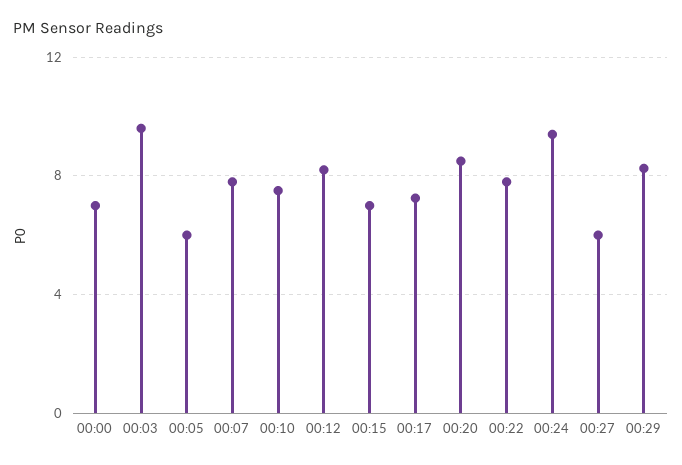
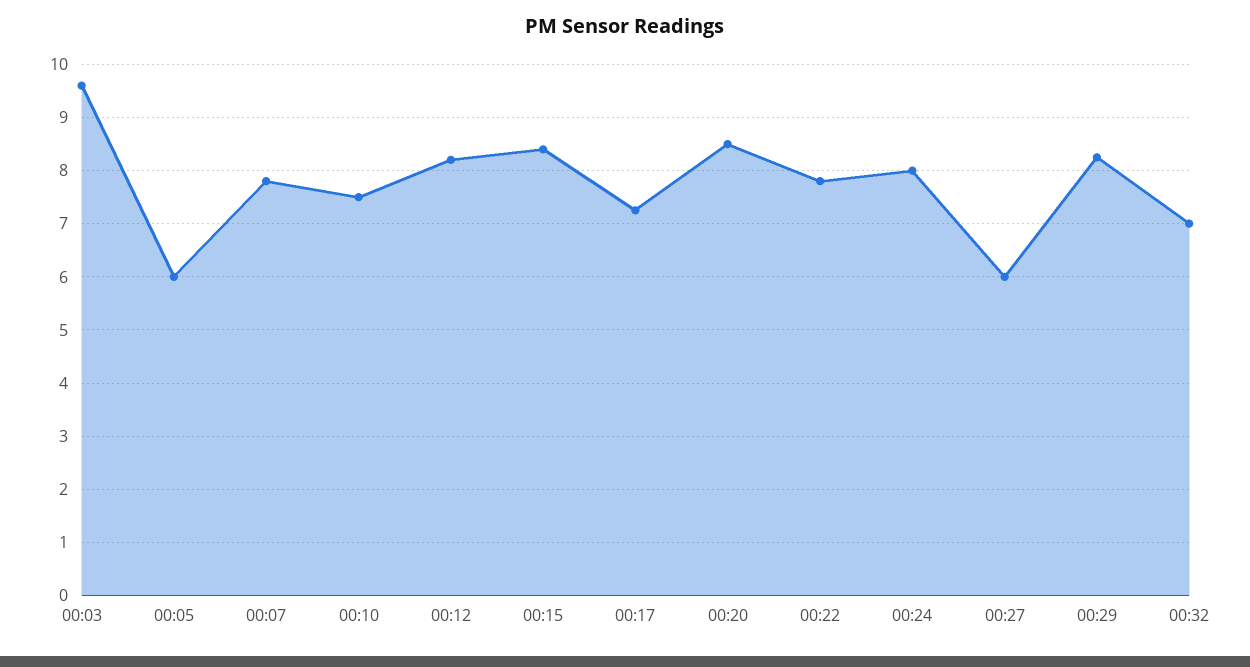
00:00: 7 -> none
00:15: 7 -> 8.4
00:24: 9.5 -> 8
00:32: none -> 7

